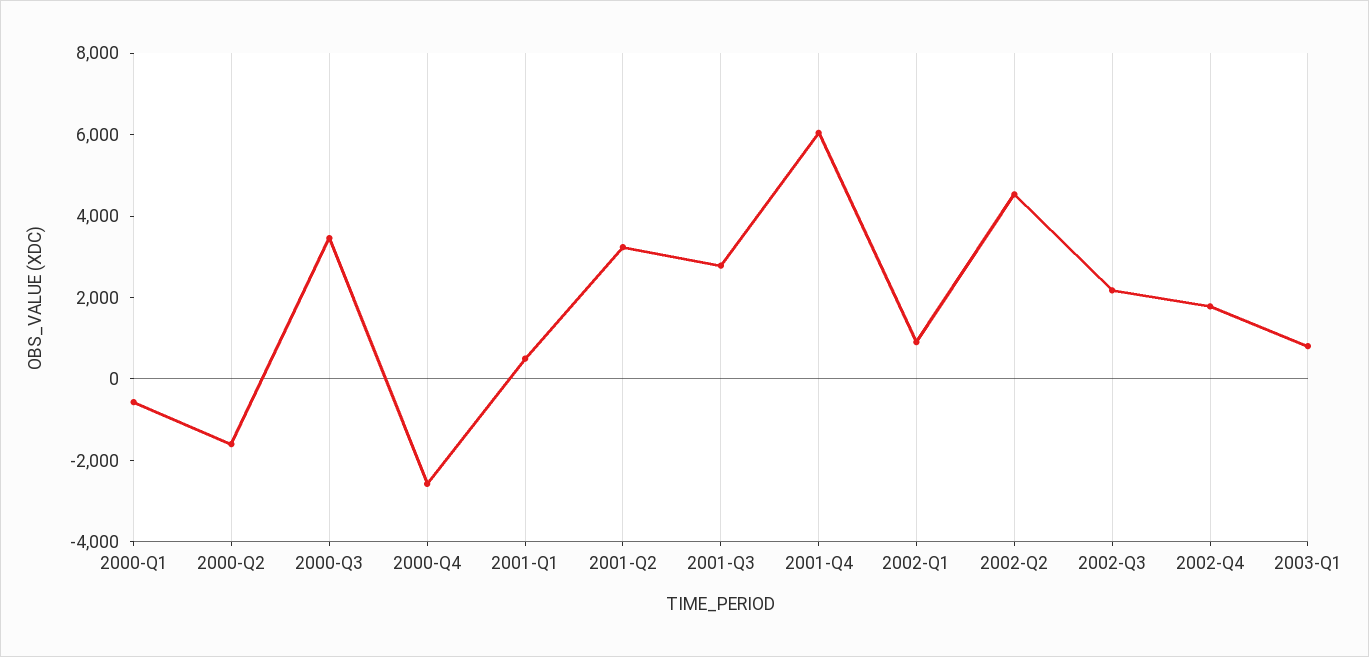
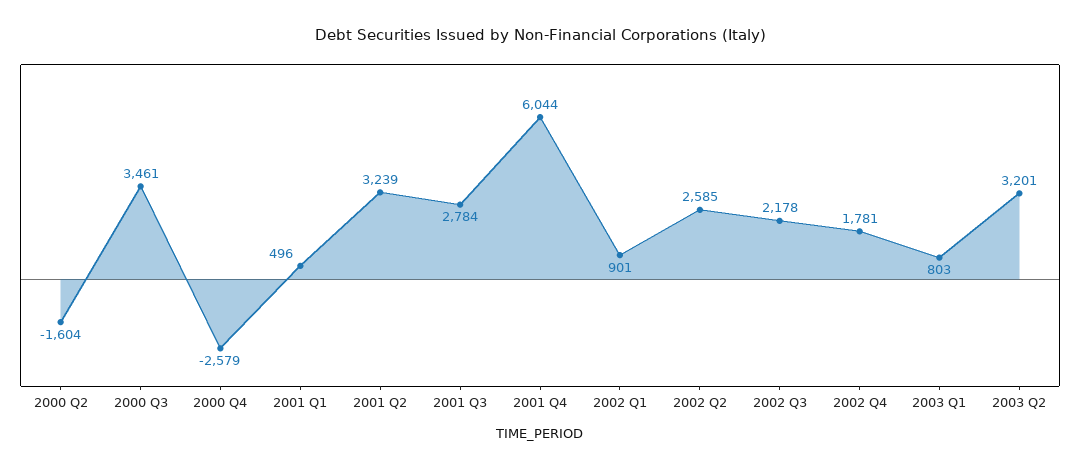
2000-Q1: -500 -> none
2002-Q2: 4500 -> 2585
2003 Q2: none -> 3201

